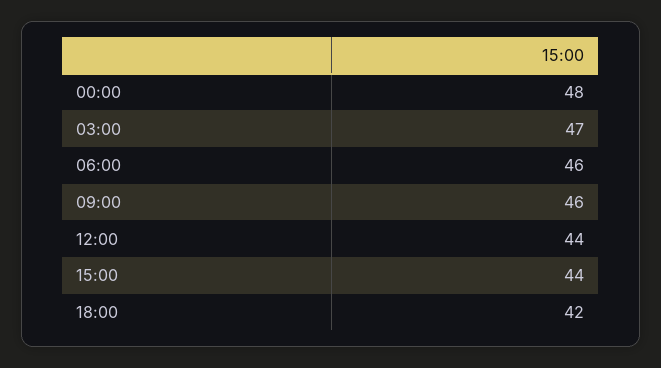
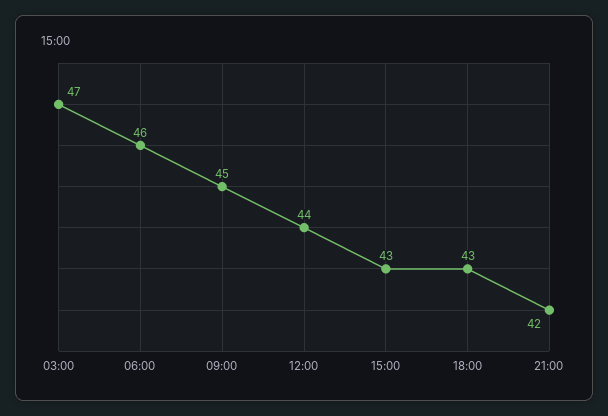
00:00: 48 -> none
09:00: 46 -> 45
15:00: 44 -> 43
18:00: 42 -> 43
21:00: none -> 42

